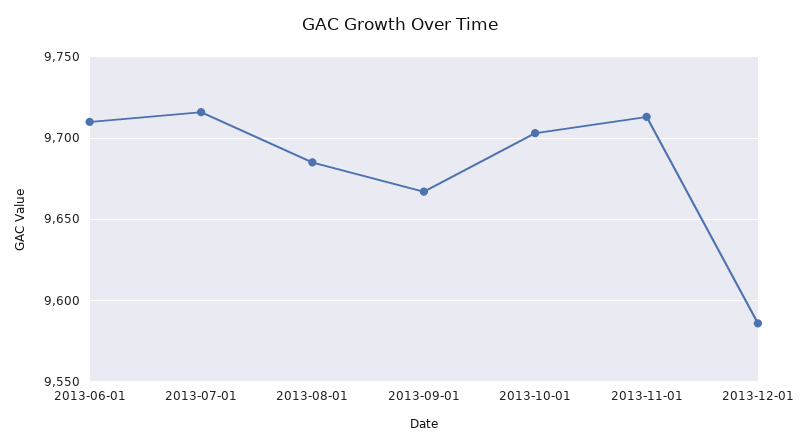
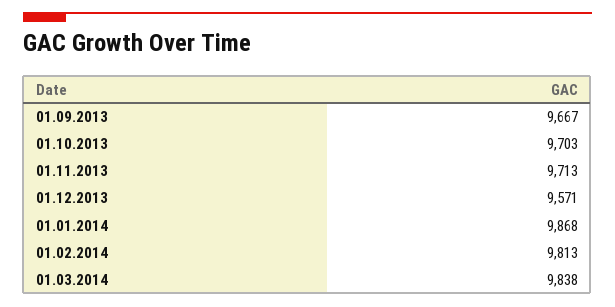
2013-06-01: 9710 -> none
2013-07-01: 9715 -> none
2013-08-01: 9685 -> none
2013-12-01: 9585 -> 9571
01.01.2014: none -> 9868
01.02.2014: none -> 9813
01.03.2014: none -> 9838

